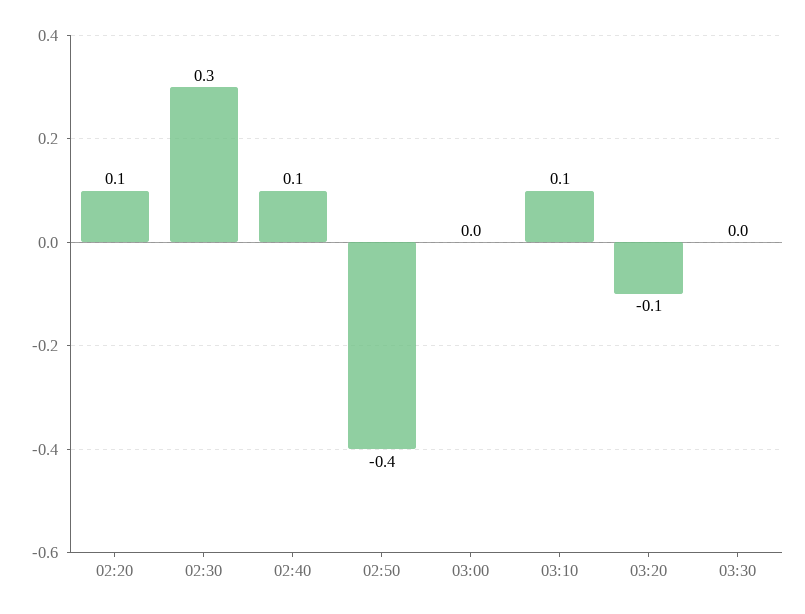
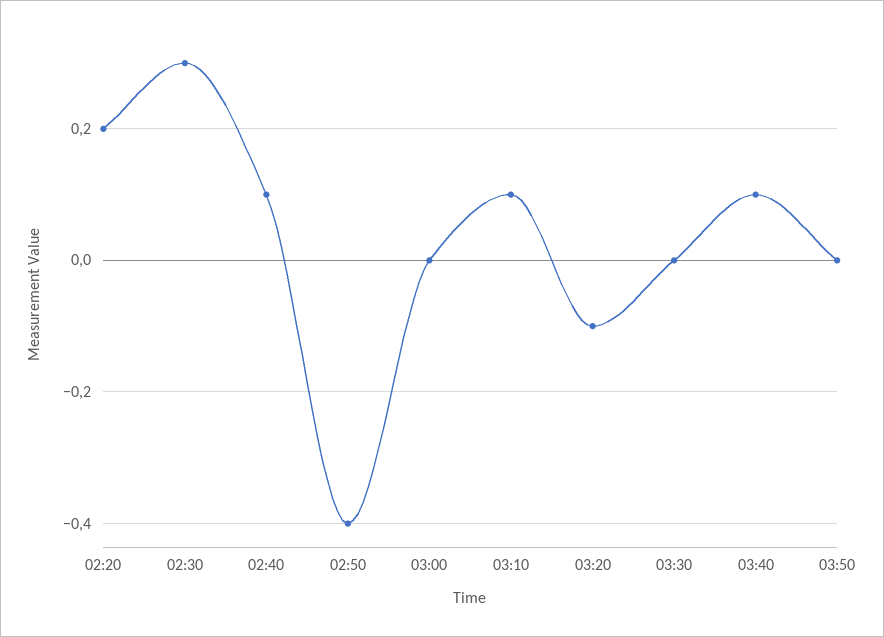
02:20: 0.1 -> 0.2
03:40: none -> 0.1
03:50: none -> 0

